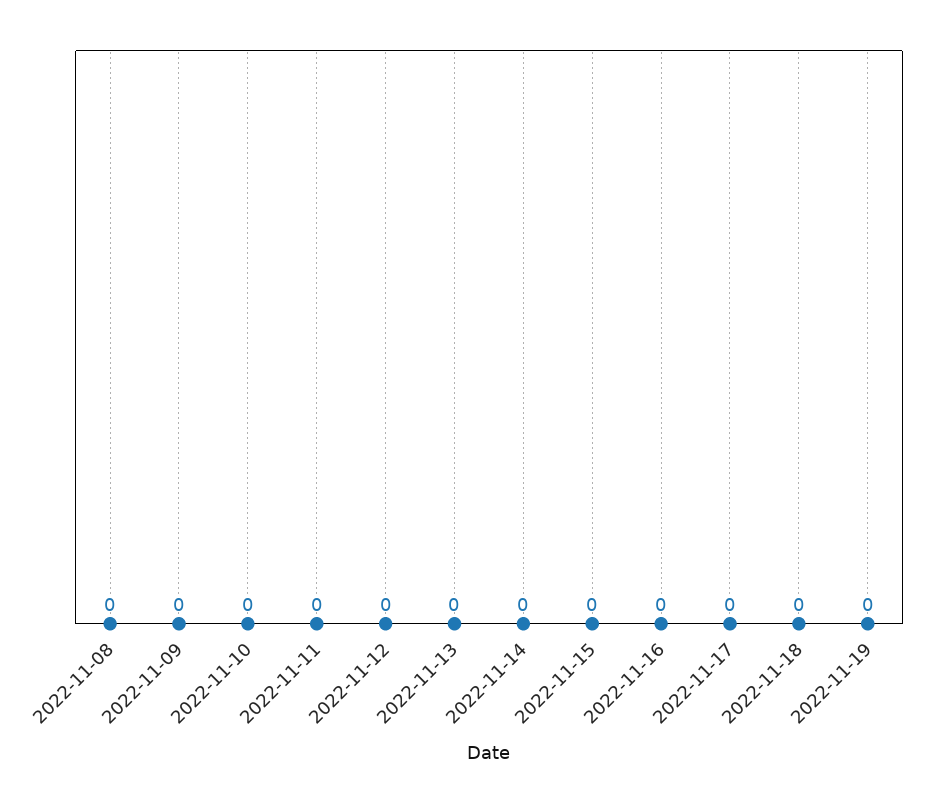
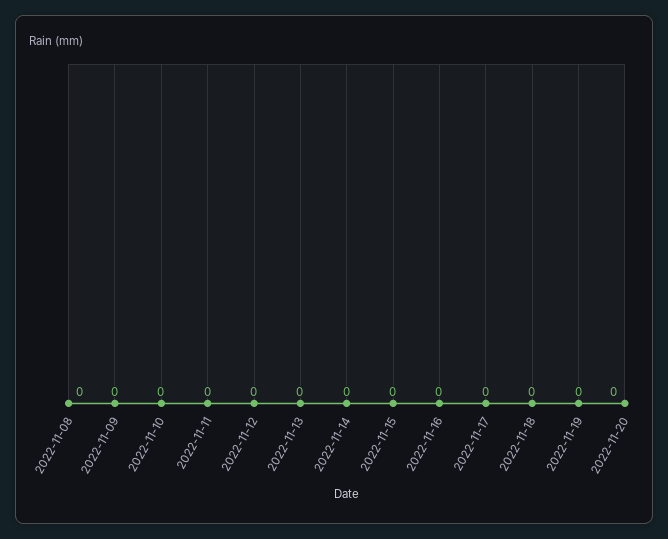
2022-11-20: none -> 0

